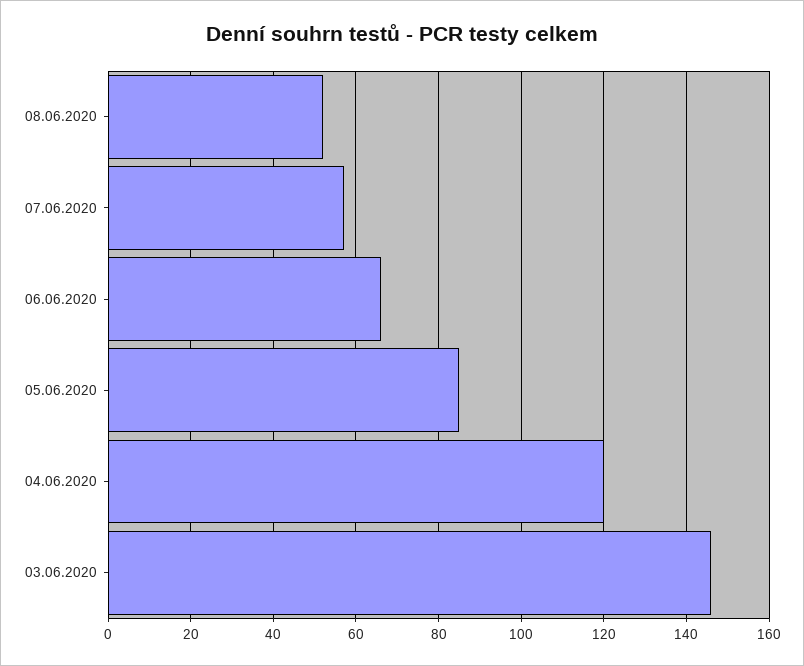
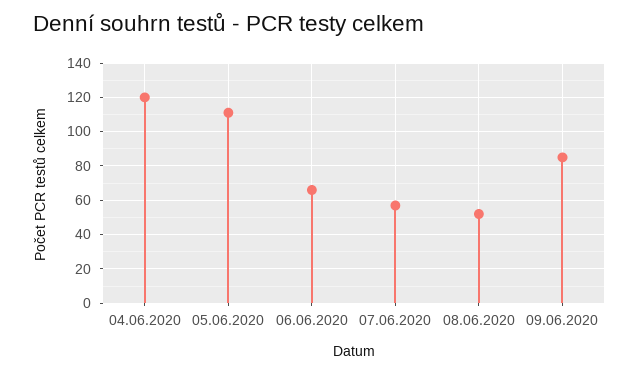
05.06.2020: 85 -> 110
03.06.2020: 145 -> none
09.06.2020: none -> 85

